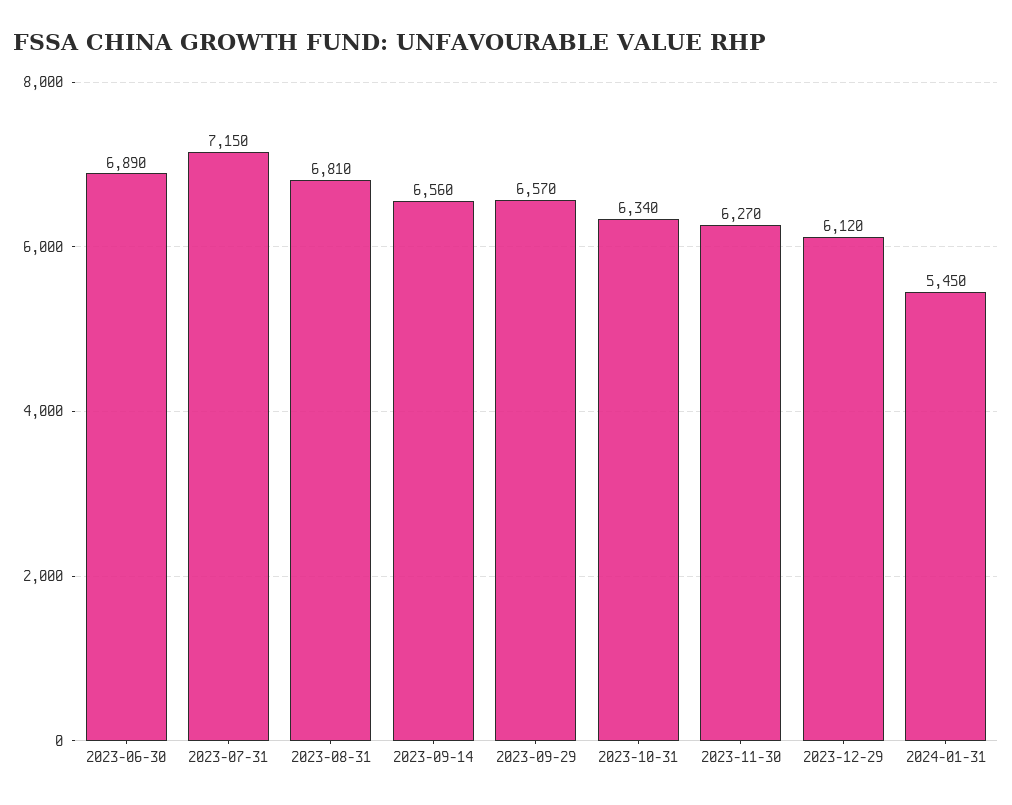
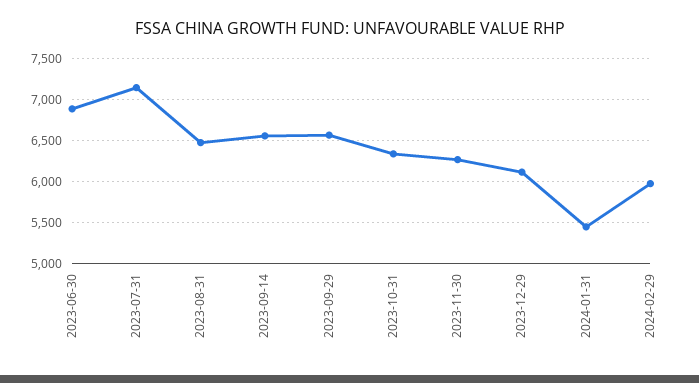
2023-08-31: 6810 -> 6500
2024-02-29: none -> 6000

